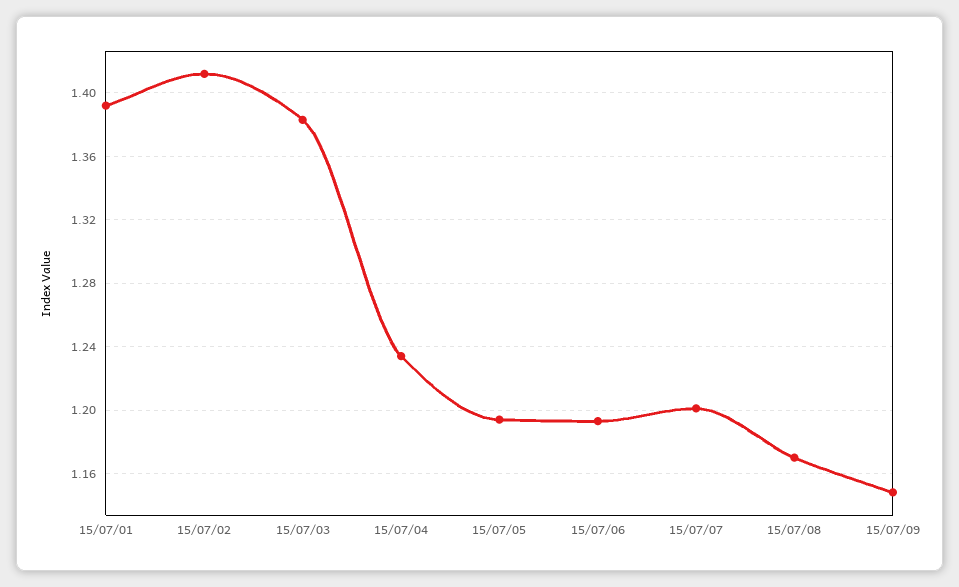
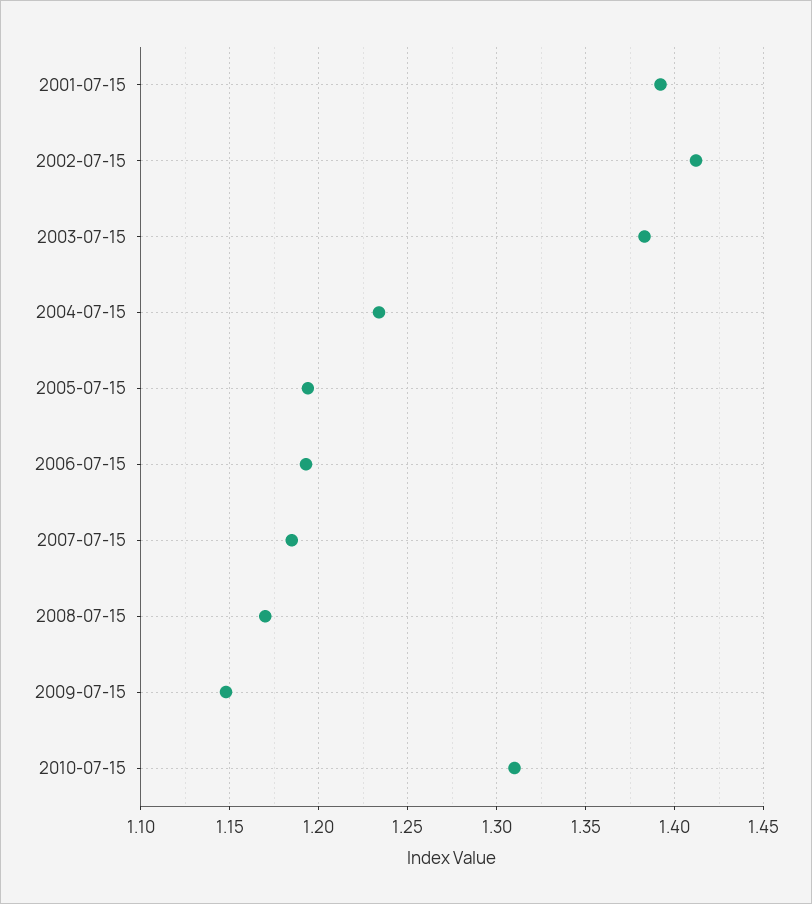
15/07/07: 1.2 -> 1.185
2010-07-15: none -> 1.31

